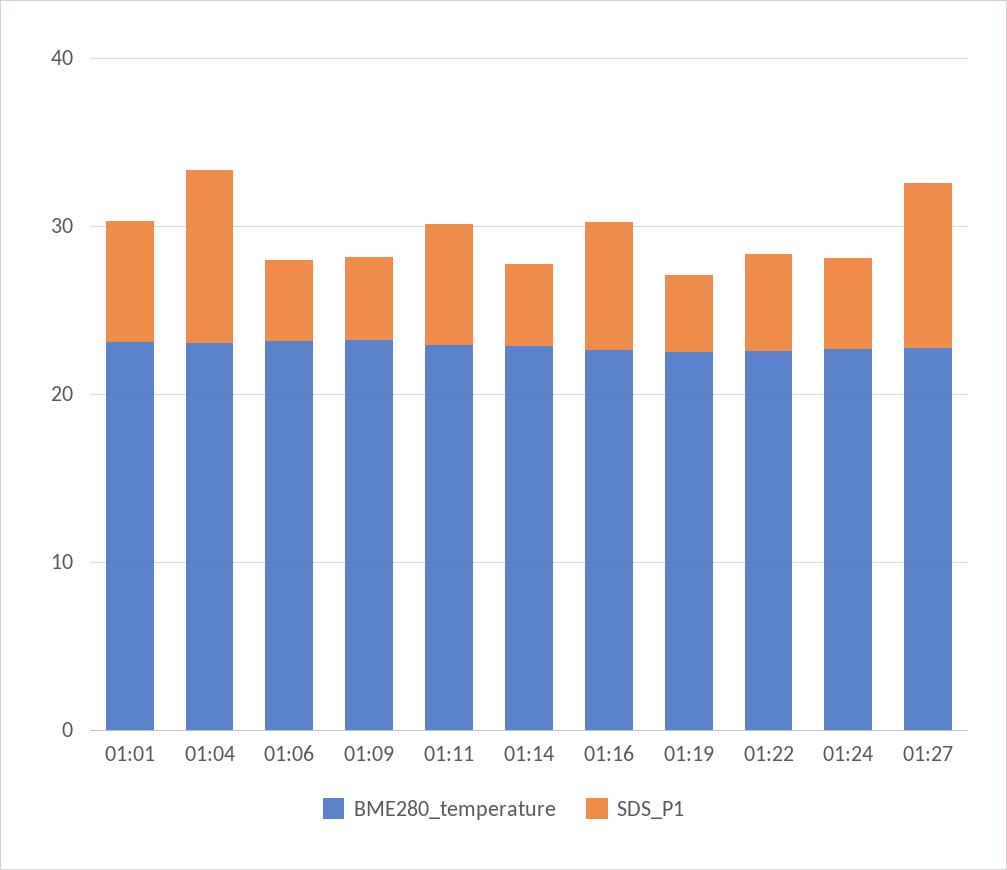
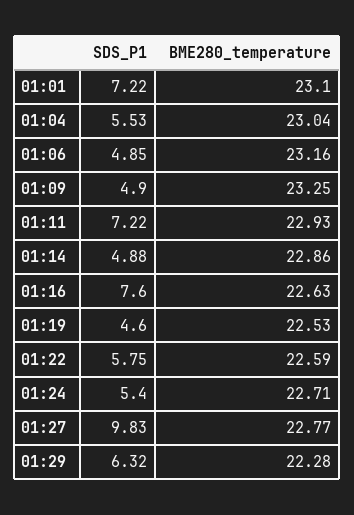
SDS_P1, 01:04: 10 -> 5.53
SDS_P1, 01:29: none -> 6.32
BME280_temperature, 01:29: none -> 22.28

